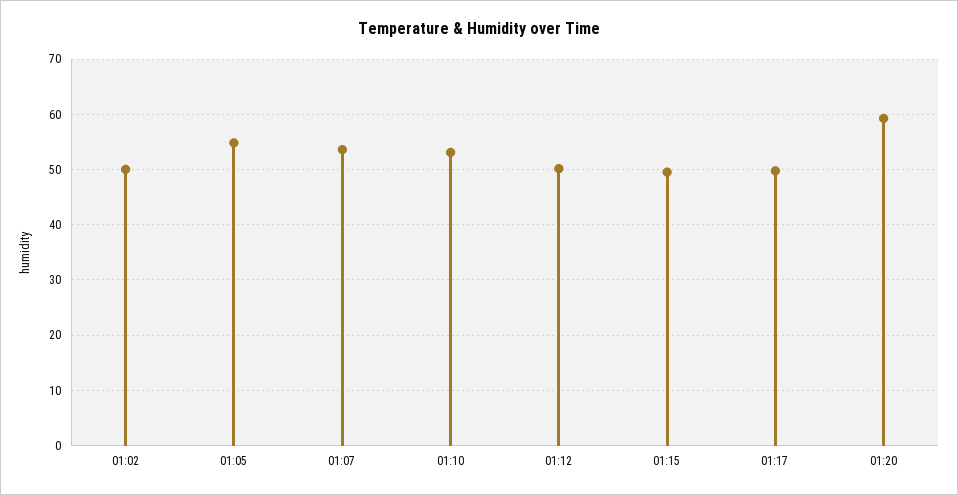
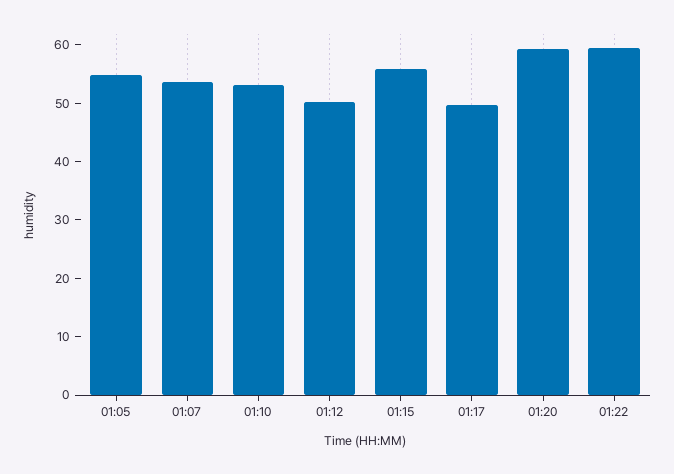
01:02: 50 -> none
01:15: 50 -> 56
01:22: none -> 60

